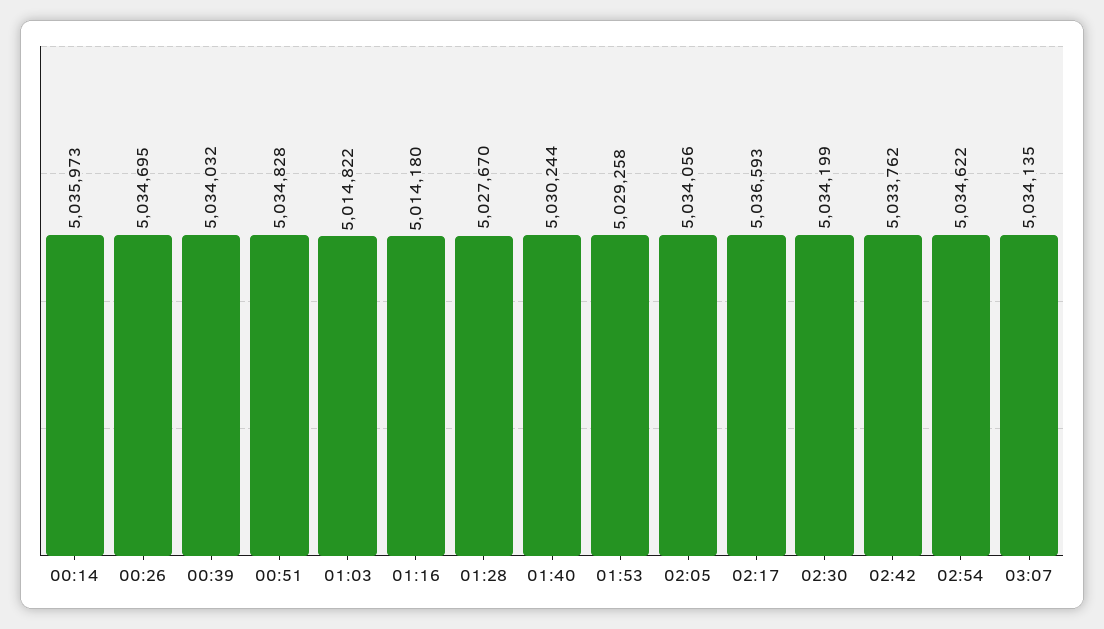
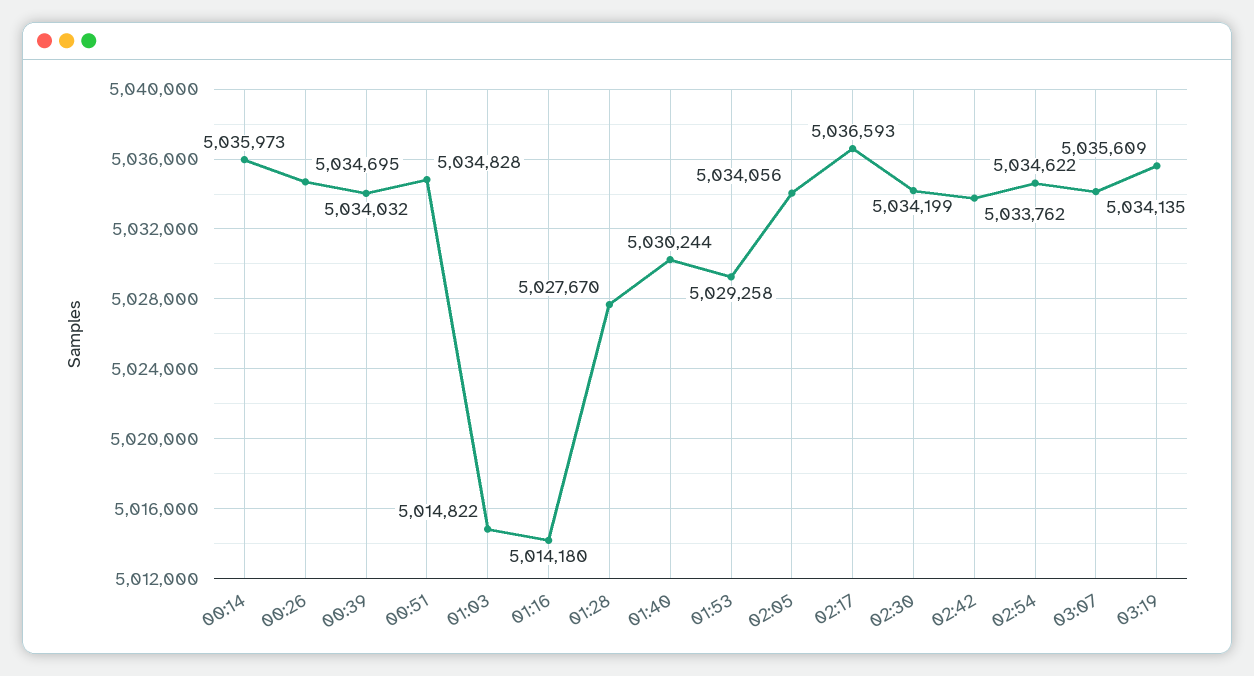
03:19: none -> 5035609

